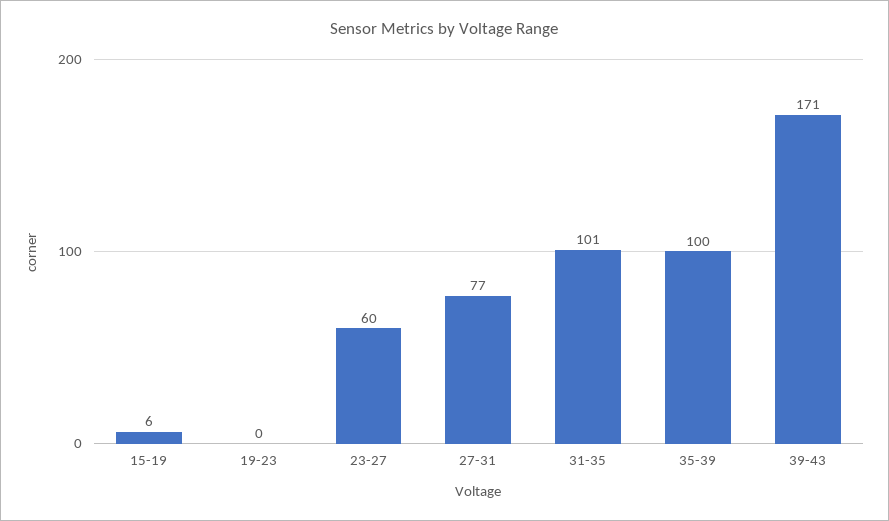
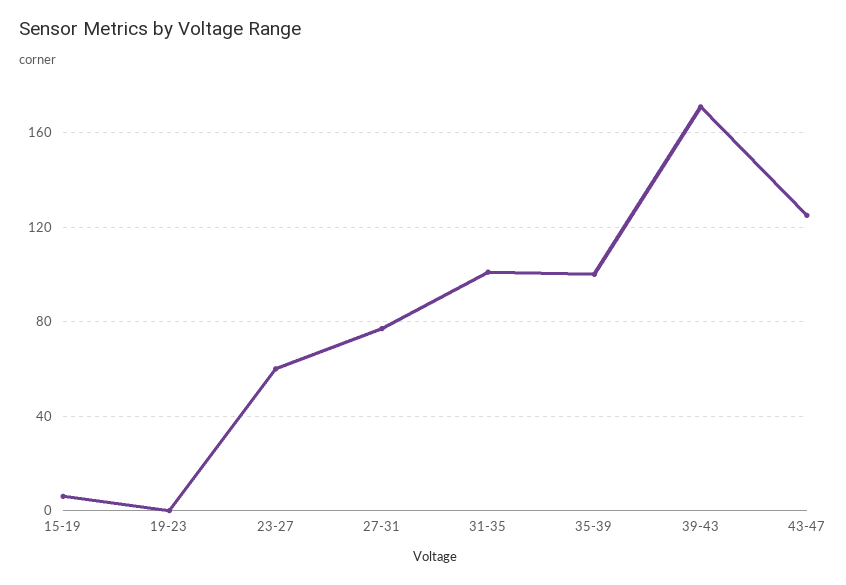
43-47: none -> 125

